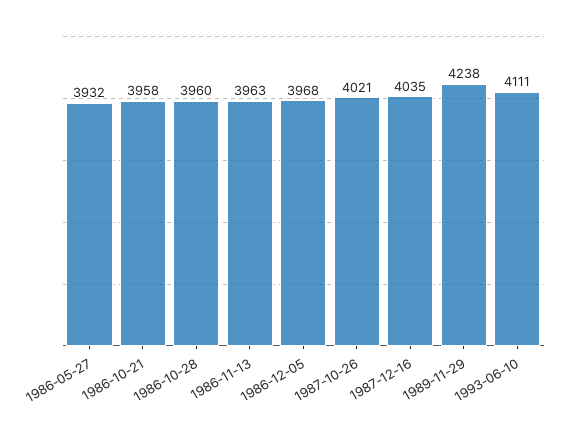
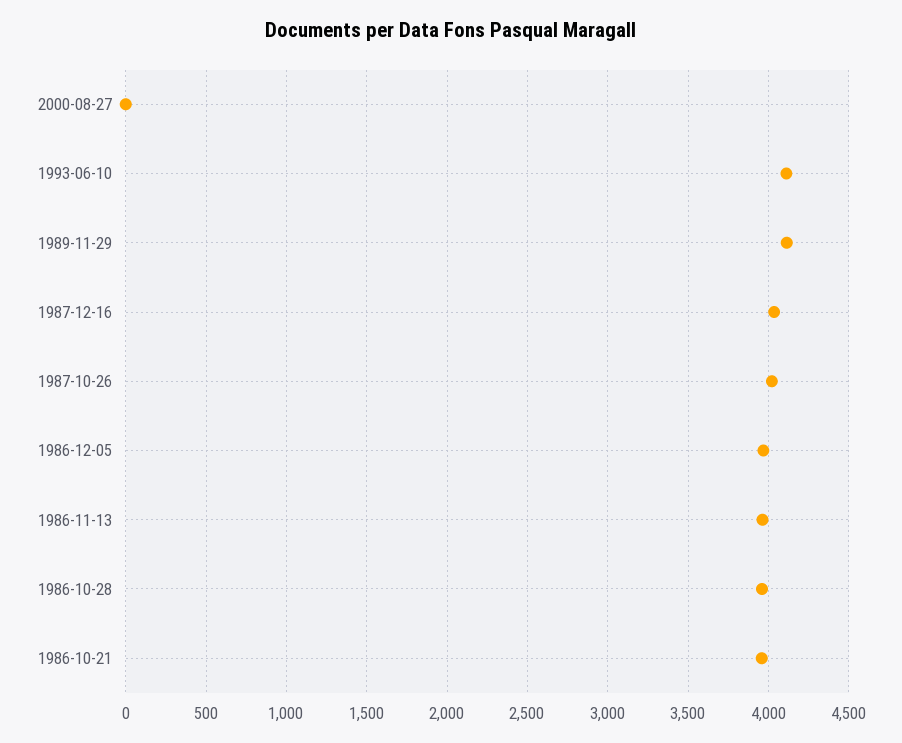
1986-05-27: 3932 -> none
1989-11-29: 4238 -> 4100
2000-08-27: none -> 0

